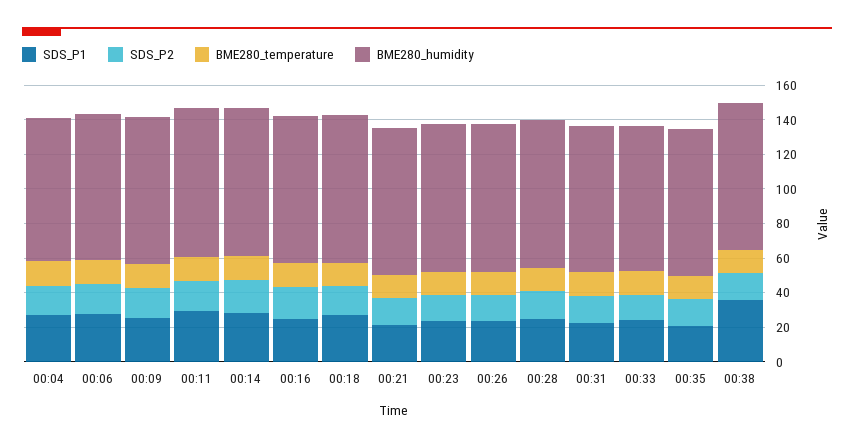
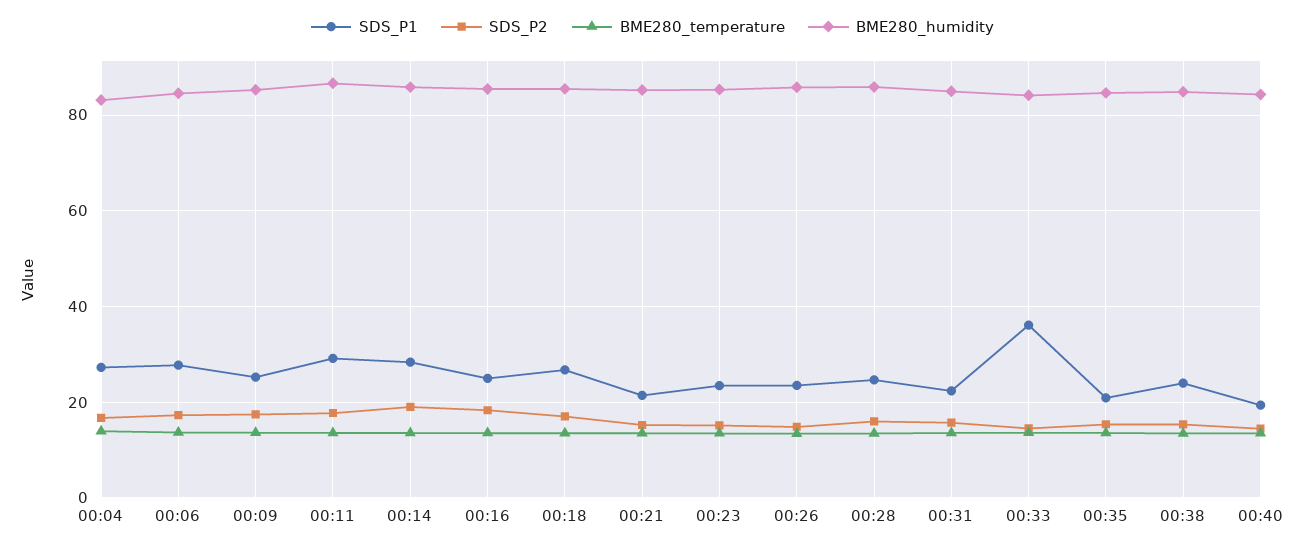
SDS_P1, 00:33: 25 -> 36
SDS_P1, 00:38: 35 -> 24
SDS_P1, 00:40: none -> 20
SDS_P2, 00:40: none -> 14
BME280_temperature, 00:40: none -> 14
BME280_humidity, 00:40: none -> 84

